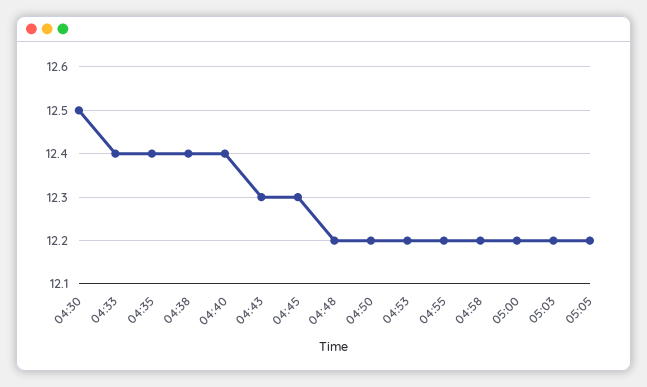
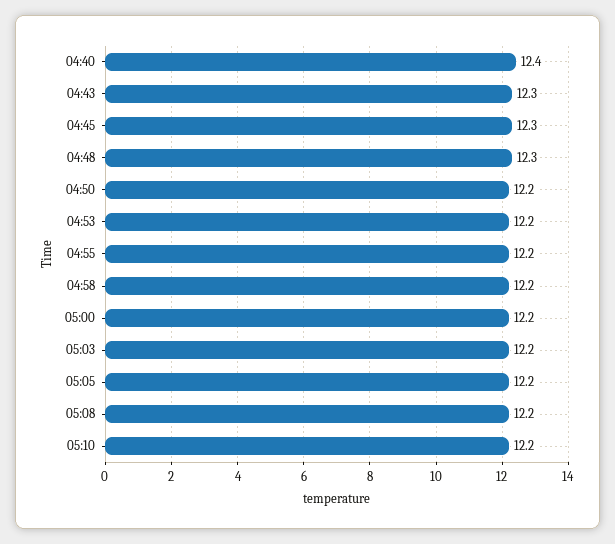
04:30: 12.5 -> none
04:33: 12.4 -> none
04:35: 12.4 -> none
04:38: 12.4 -> none
04:48: 12.2 -> 12.3
05:08: none -> 12.2
05:10: none -> 12.2

